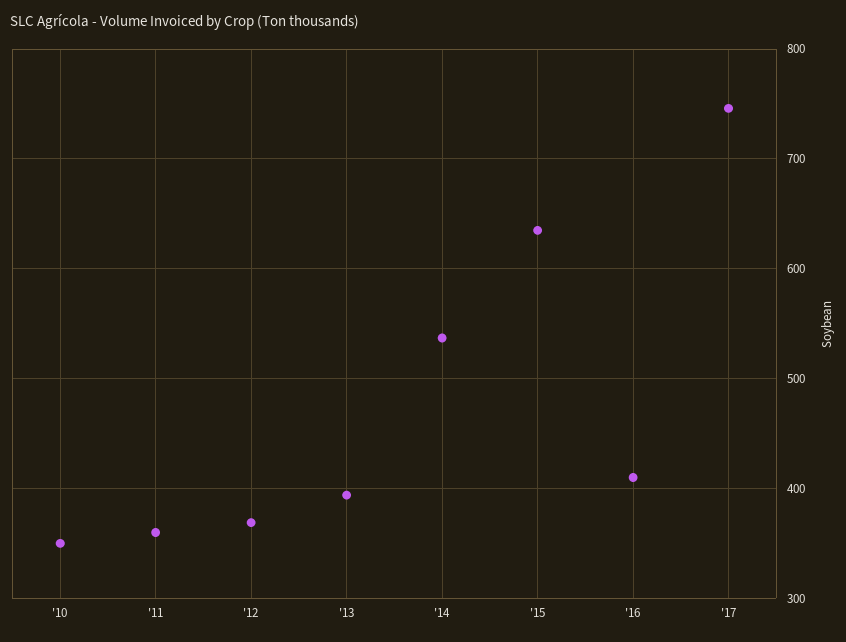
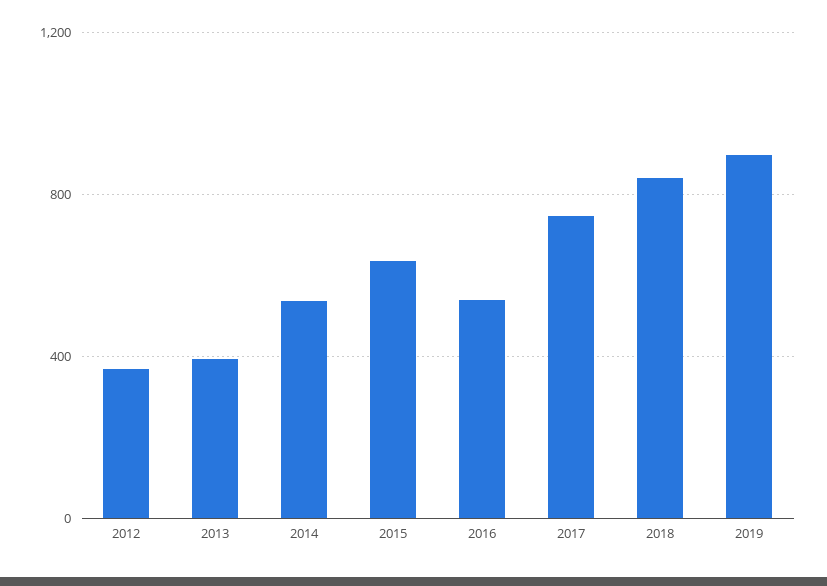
'10: 350 -> none
'11: 360 -> none
'16: 410 -> 550
2018: none -> 850
2019: none -> 900

